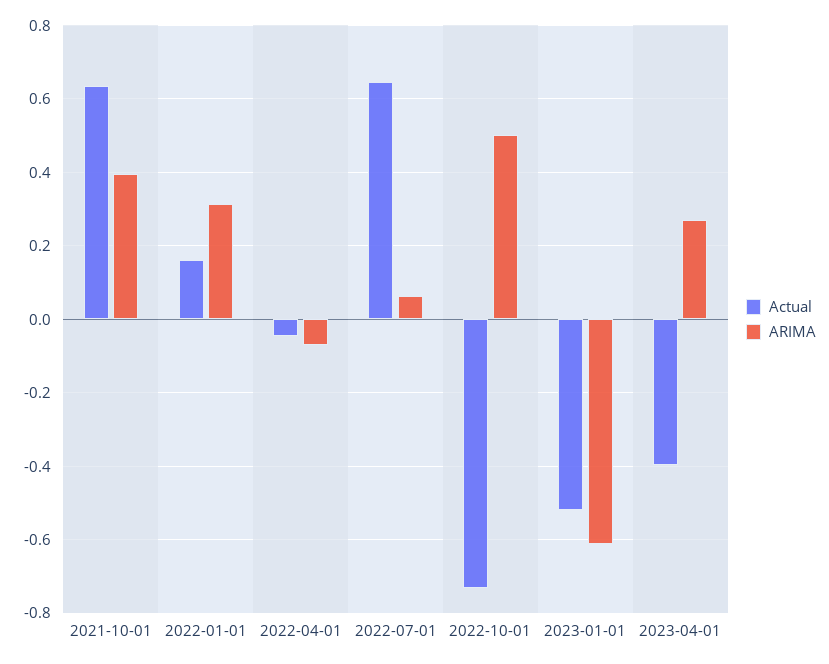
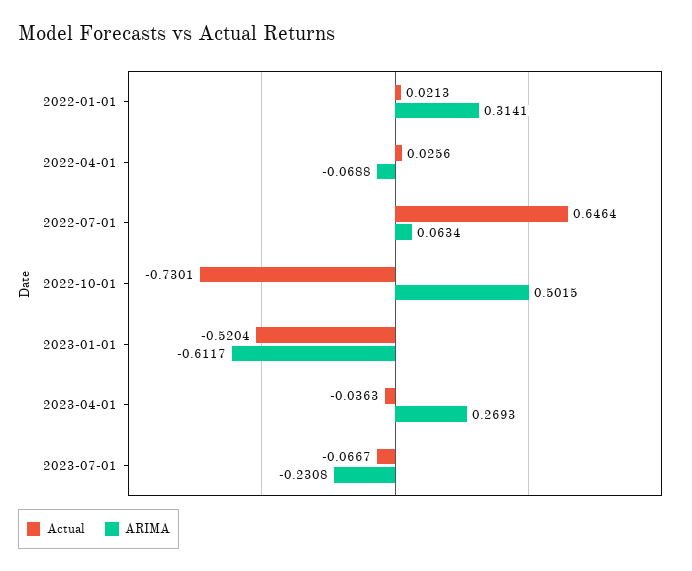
Actual, 2021-10-01: 0.64 -> none
ARIMA, 2021-10-01: 0.4 -> none
Actual, 2022-01-01: 0.16 -> 0.0213
Actual, 2022-04-01: -0.04 -> 0.0256
Actual, 2023-04-01: -0.4 -> -0.0363
Actual, 2023-07-01: none -> -0.0667
ARIMA, 2023-07-01: none -> -0.2308

